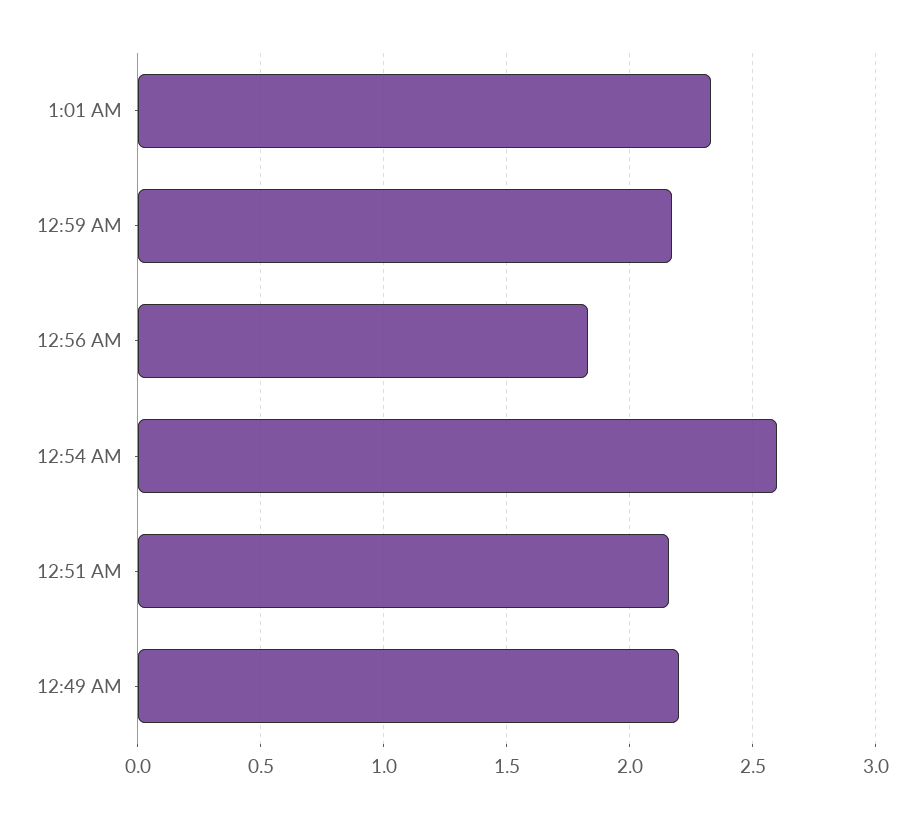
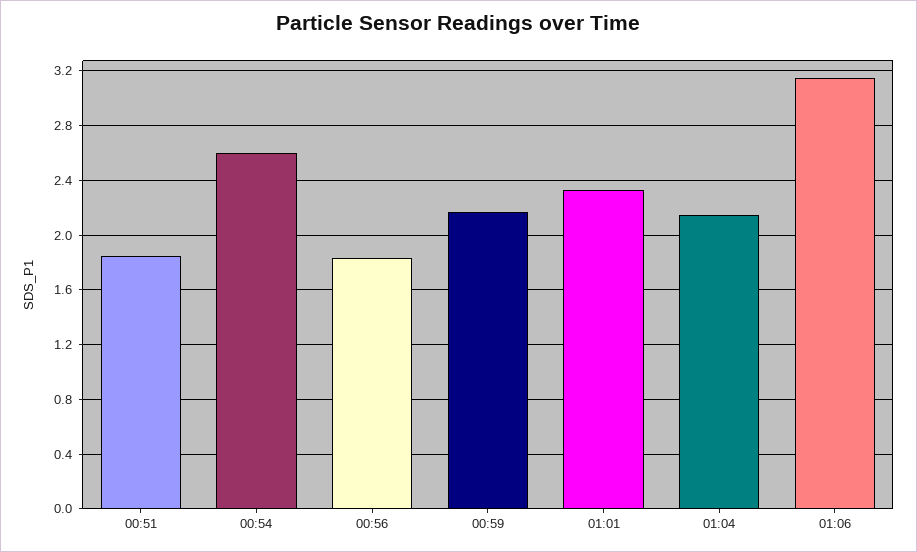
12:51 AM: 2.15 -> 1.85
12:49 AM: 2.2 -> none
01:04: none -> 2.15
01:06: none -> 3.15

